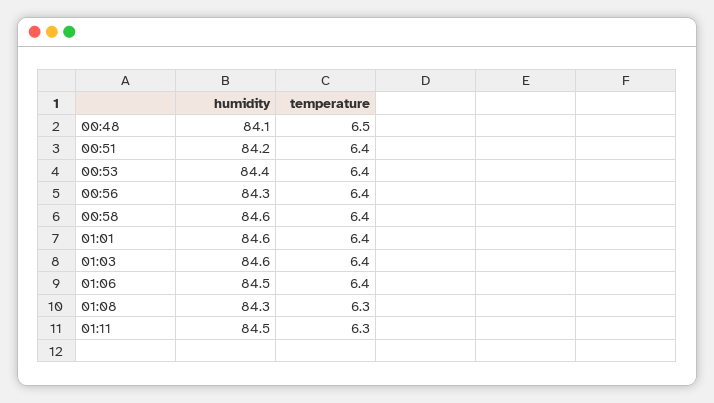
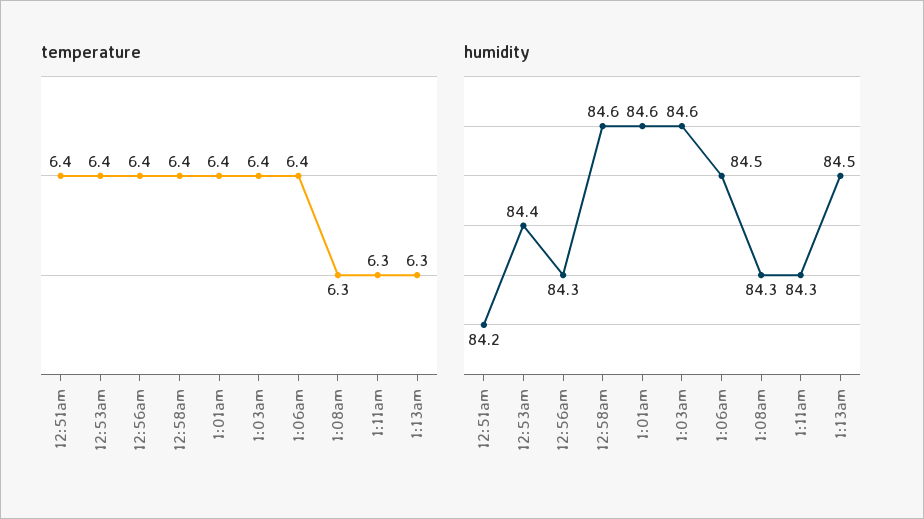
humidity, 00:48: 84.1 -> none
temperature, 00:48: 6.5 -> none
humidity, 01:11: 84.5 -> 84.3
temperature, 1:13am: none -> 6.3
humidity, 1:13am: none -> 84.5

